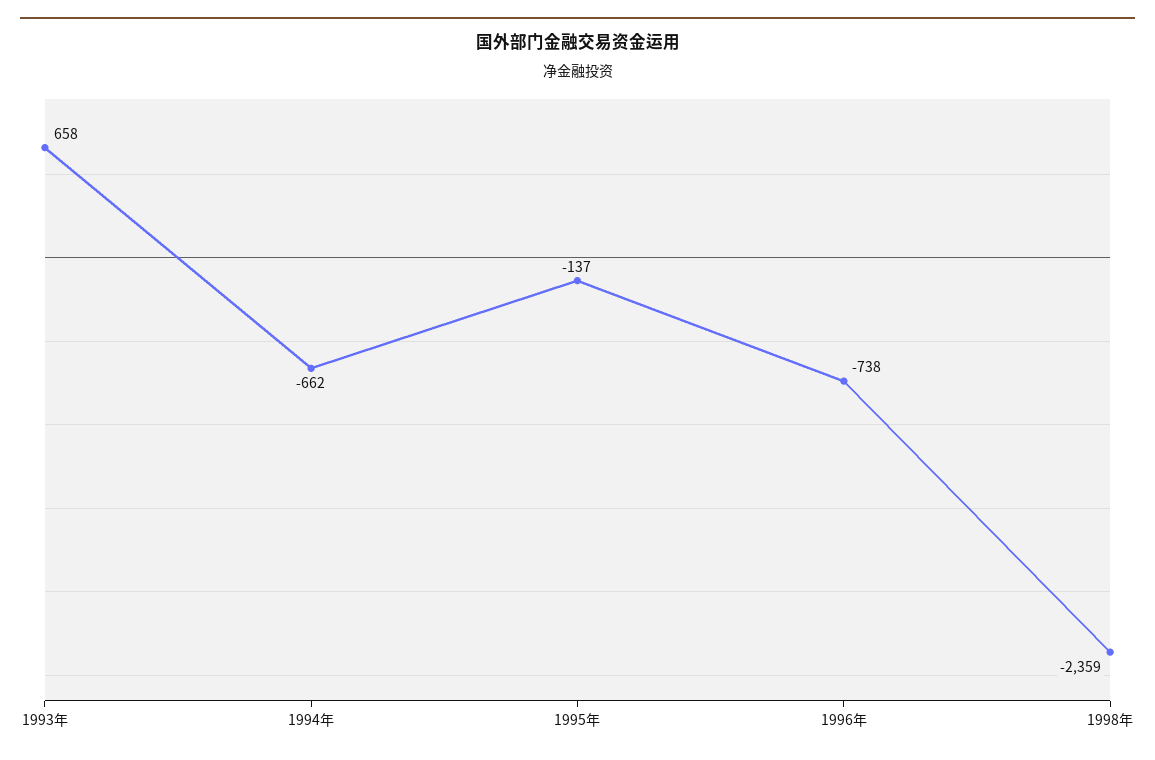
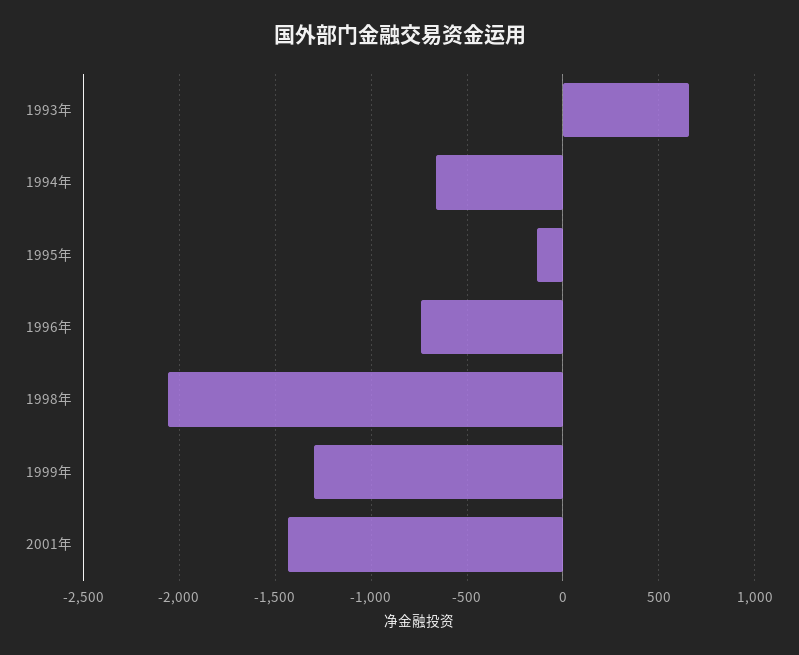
1998年: -2359 -> -2050
1999年: none -> -1300
2001年: none -> -1450

